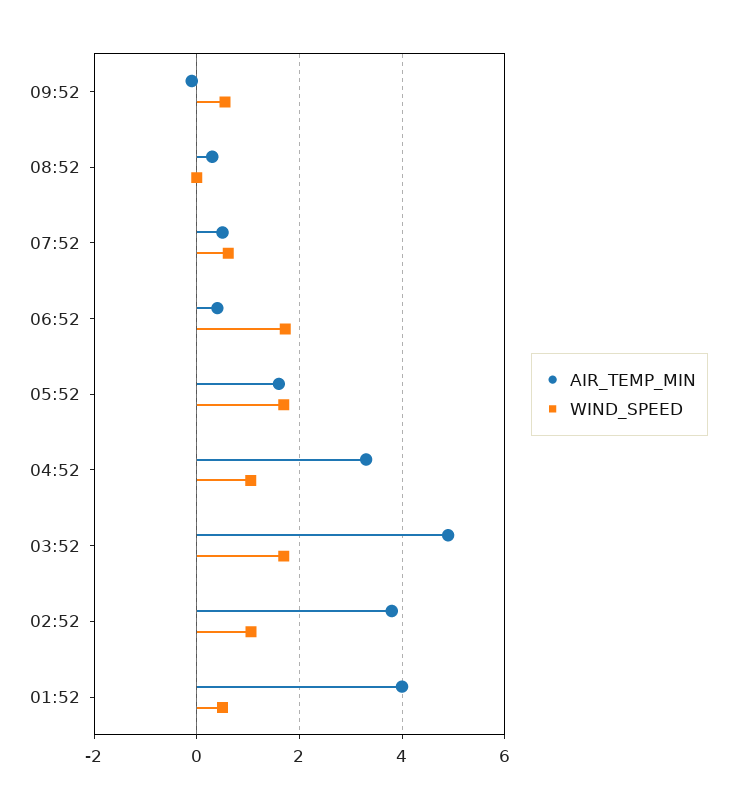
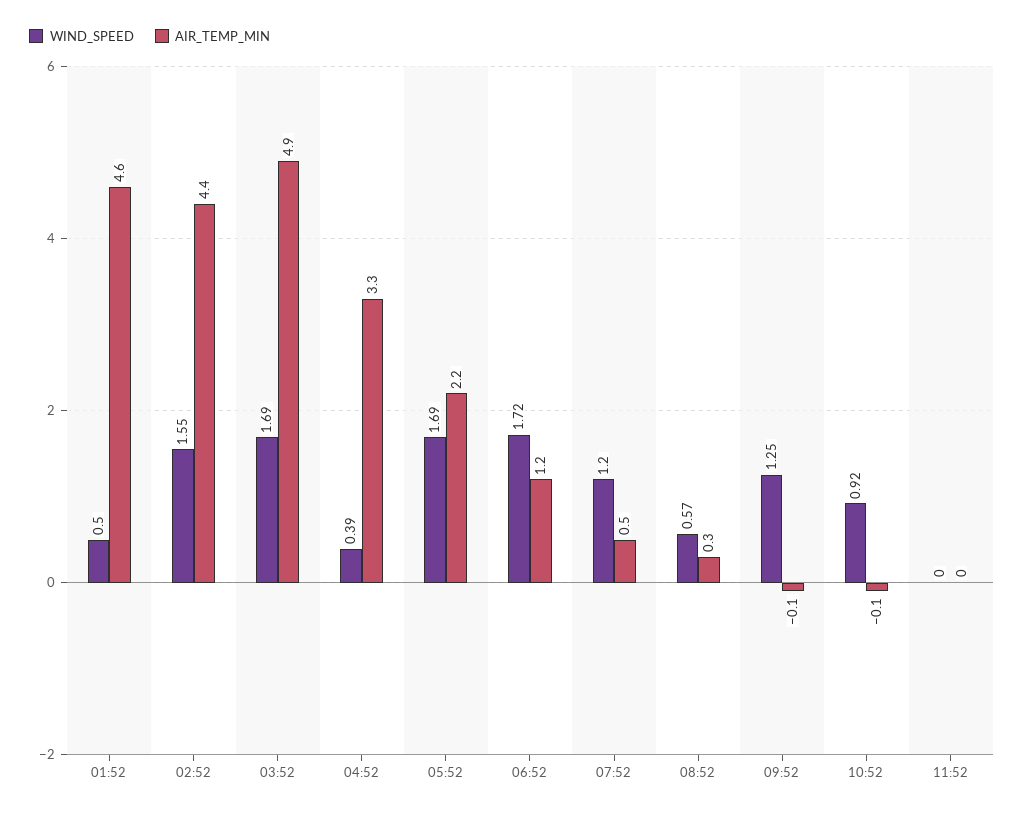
WIND_SPEED, 09:52: 0.6 -> 1.25
WIND_SPEED, 08:52: 0 -> 0.57
WIND_SPEED, 07:52: 0.6 -> 1.2
AIR_TEMP_MIN, 06:52: 0.4 -> 1.2
AIR_TEMP_MIN, 05:52: 1.6 -> 2.2
WIND_SPEED, 04:52: 1 -> 0.39
AIR_TEMP_MIN, 02:52: 3.8 -> 4.4
WIND_SPEED, 02:52: 1 -> 1.55
AIR_TEMP_MIN, 01:52: 4 -> 4.6
WIND_SPEED, 10:52: none -> 0.92
AIR_TEMP_MIN, 10:52: none -> -0.1
WIND_SPEED, 11:52: none -> 0
AIR_TEMP_MIN, 11:52: none -> 0

